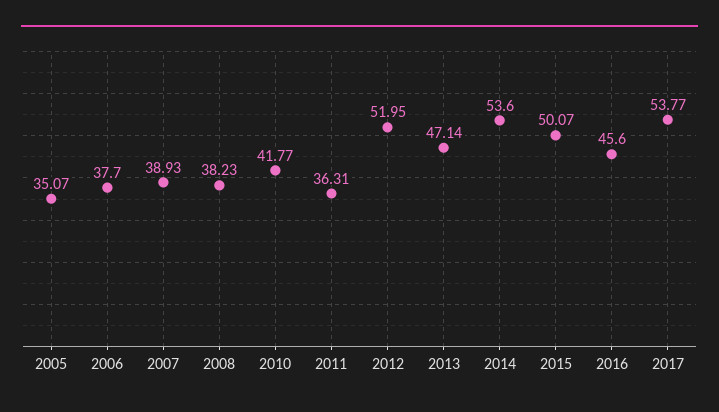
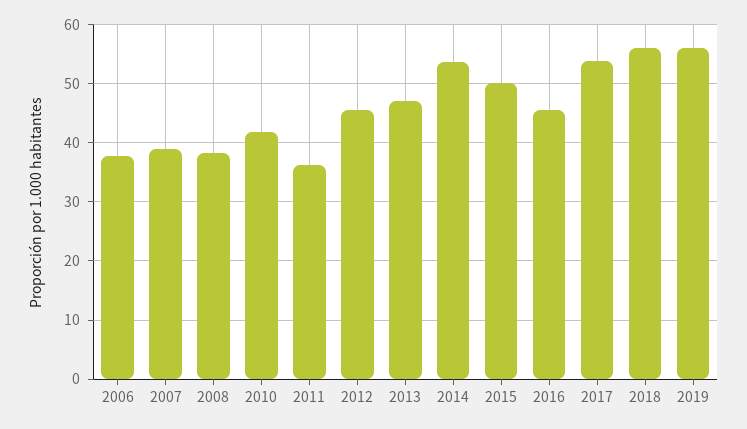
2005: 35.07 -> none
2012: 51.95 -> 46
2018: none -> 56
2019: none -> 56

